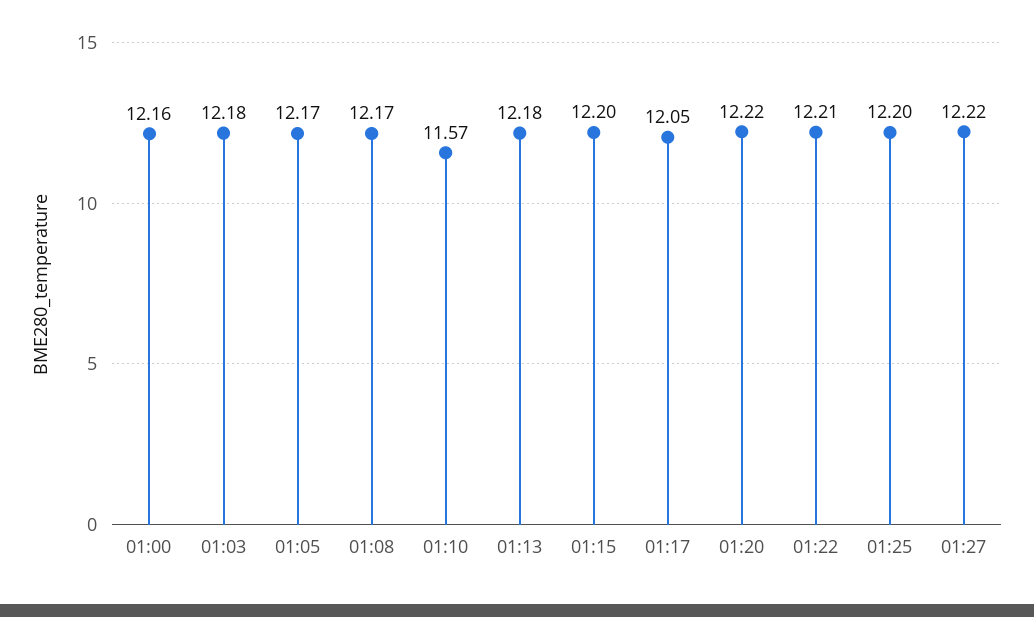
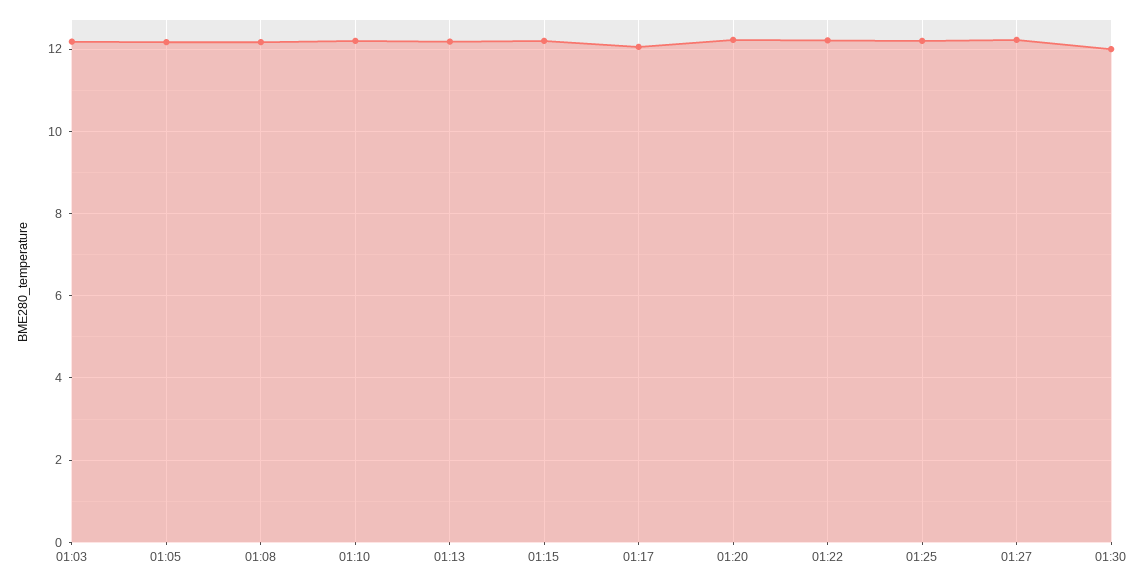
01:00: 12.16 -> none
01:10: 11.57 -> 12.2
01:30: none -> 12

